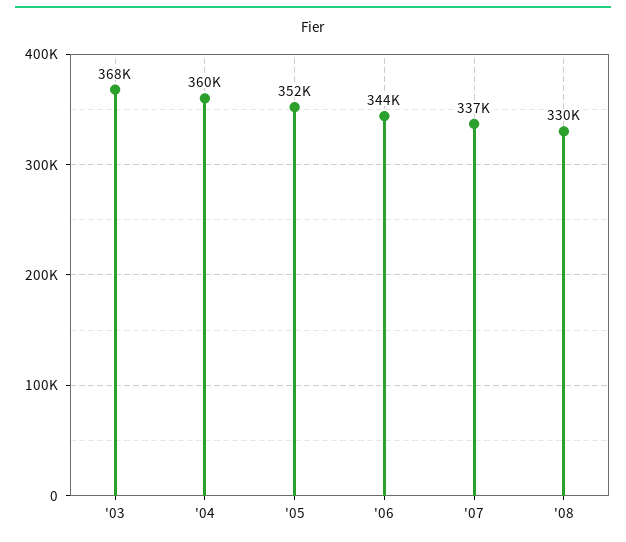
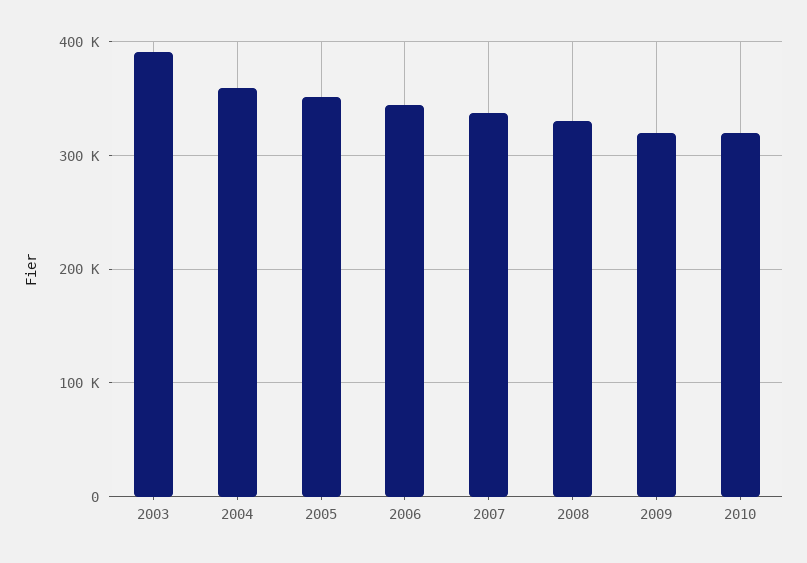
'03: 368000 -> 390000
2009: none -> 320000
2010: none -> 320000

